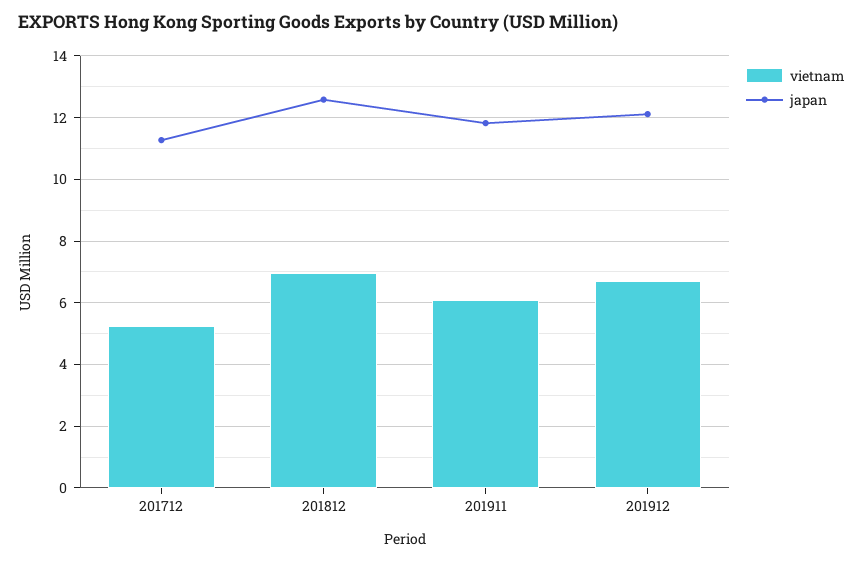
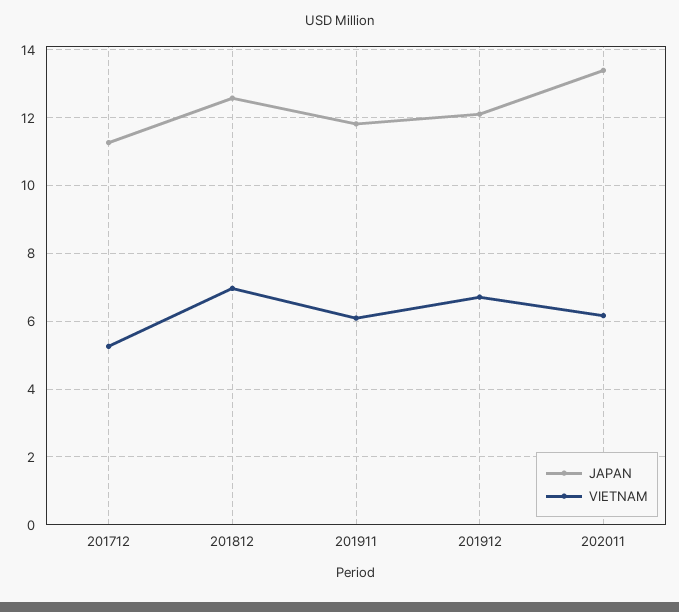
japan, 202011: none -> 13.4
vietnam, 202011: none -> 6.2

